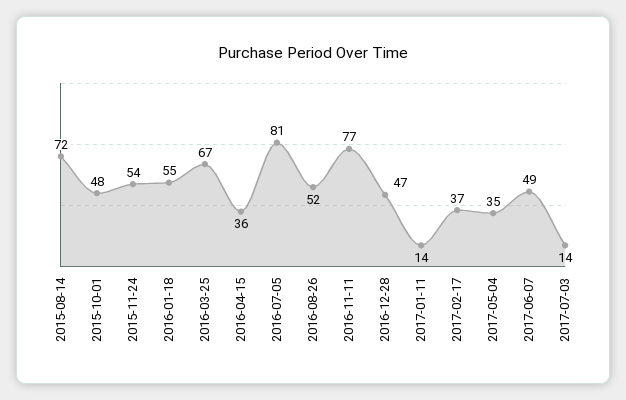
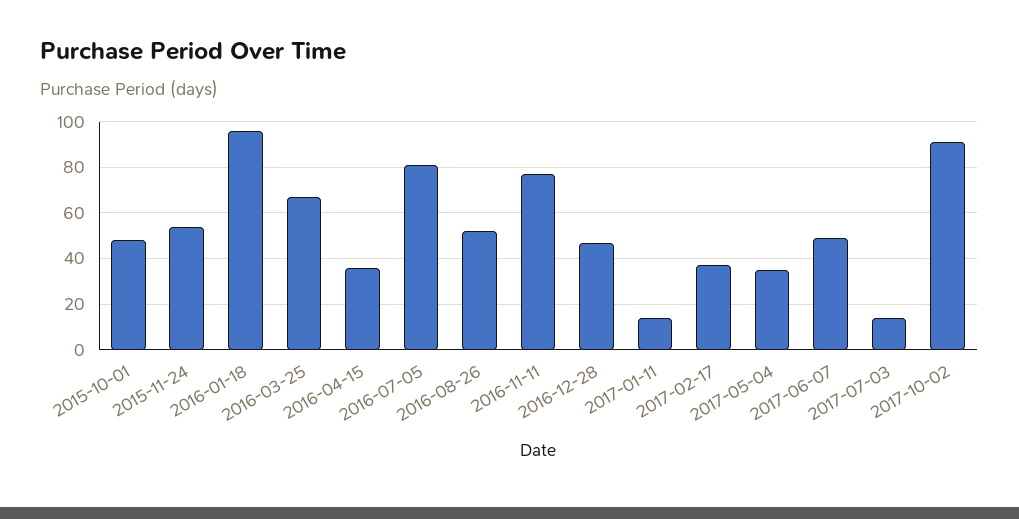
2015-08-14: 72 -> none
2016-01-18: 55 -> 95
2017-10-02: none -> 90

